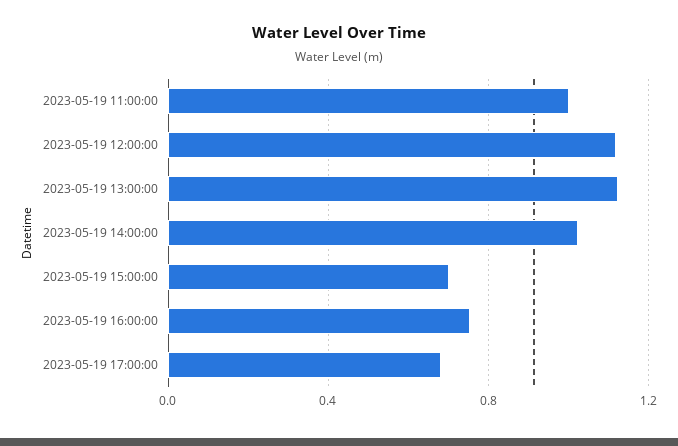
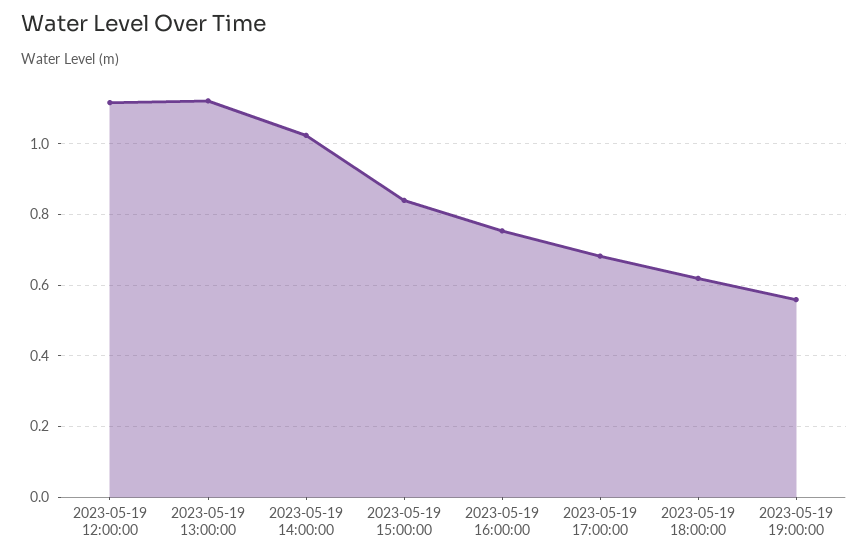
2023-05-19 11:00:00: 1 -> none
2023-05-19 15:00:00: 0.7 -> 0.84
2023-05-19 18:00:00: none -> 0.62
2023-05-19 19:00:00: none -> 0.56

